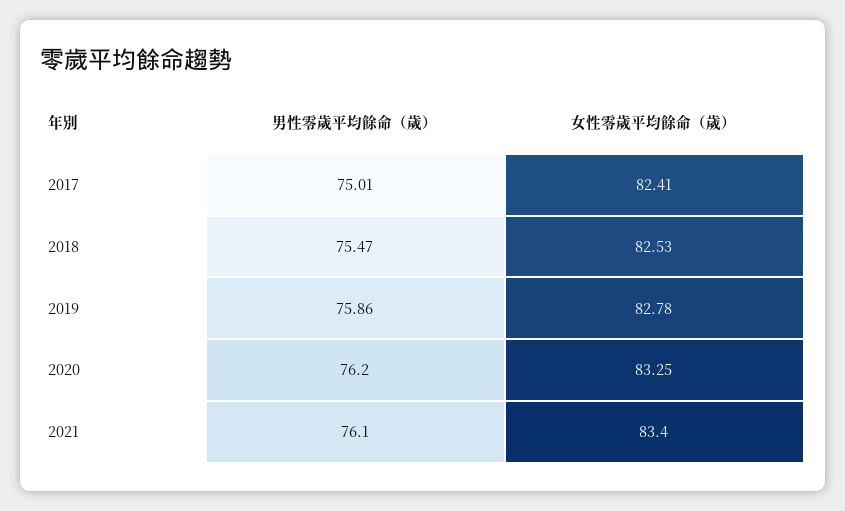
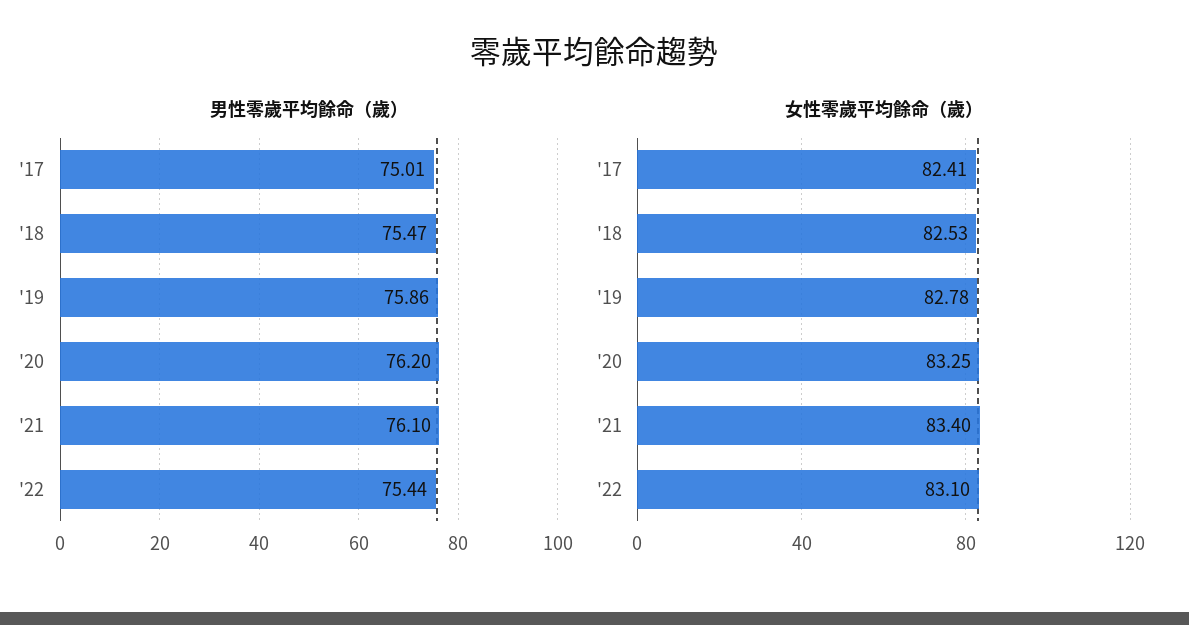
男性零歲平均餘命（歲）, '22: none -> 75.44
女性零歲平均餘命（歲）, '22: none -> 83.1

